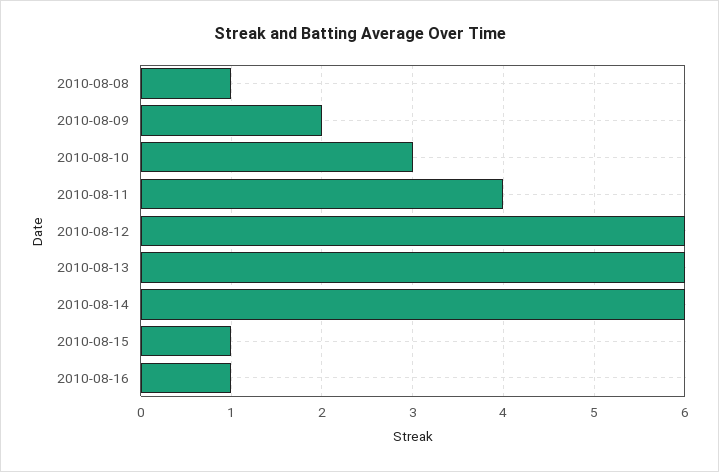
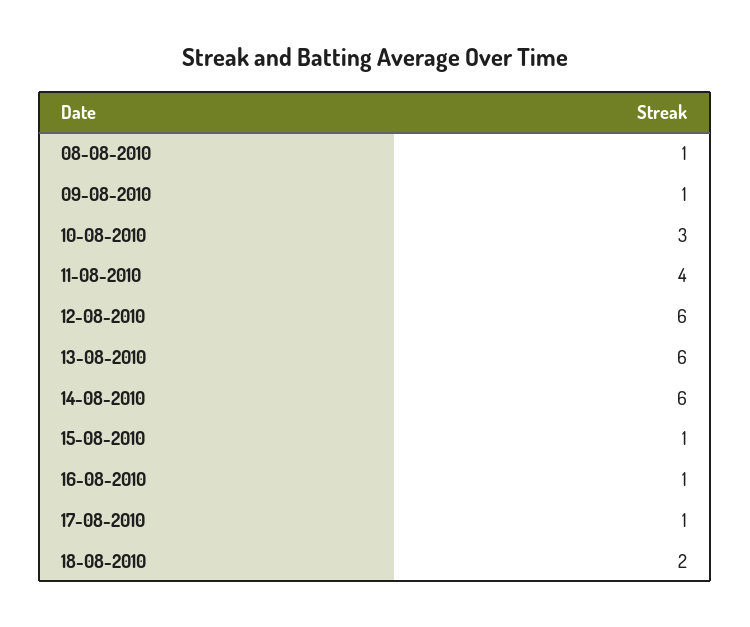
2010-08-09: 2 -> 1
17-08-2010: none -> 1
18-08-2010: none -> 2

